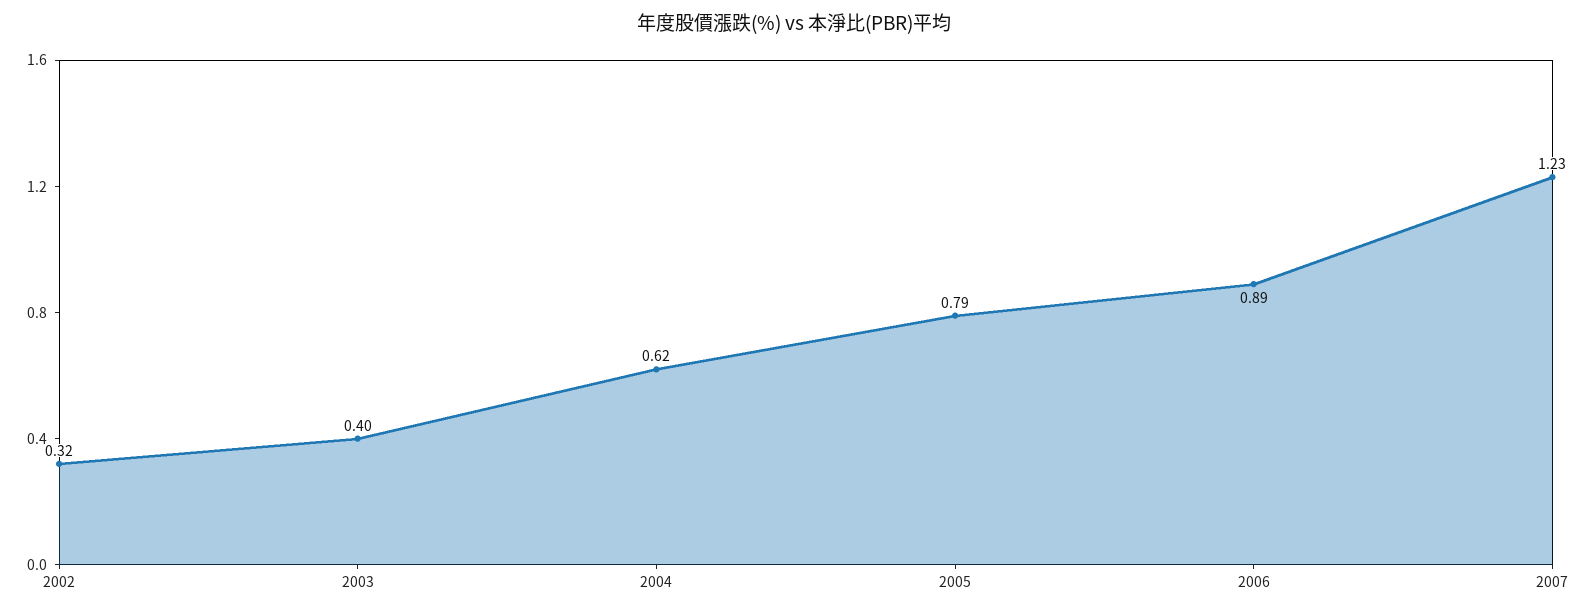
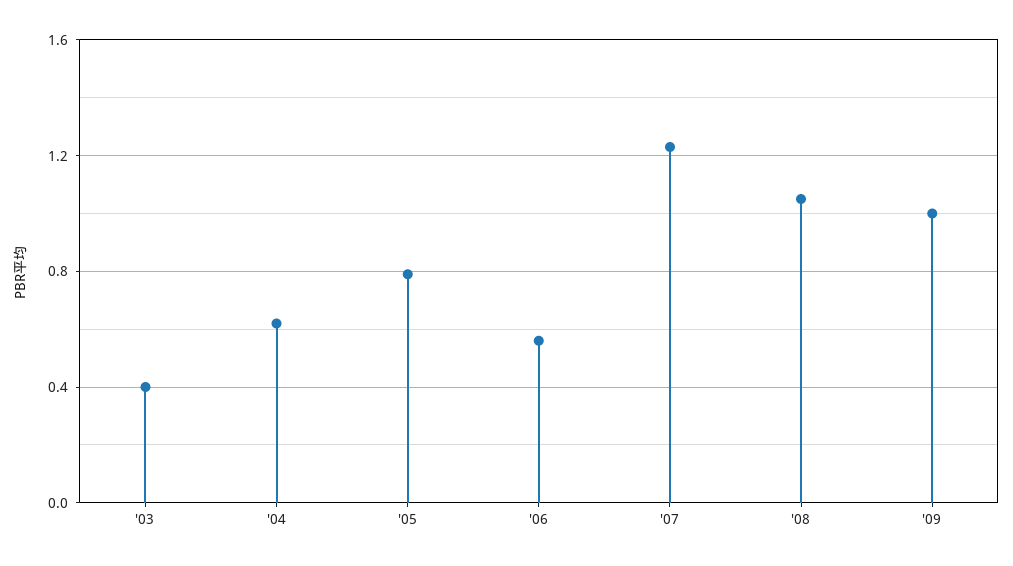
2002: 0.32 -> none
2006: 0.89 -> 0.55
'08: none -> 1.05
'09: none -> 1

